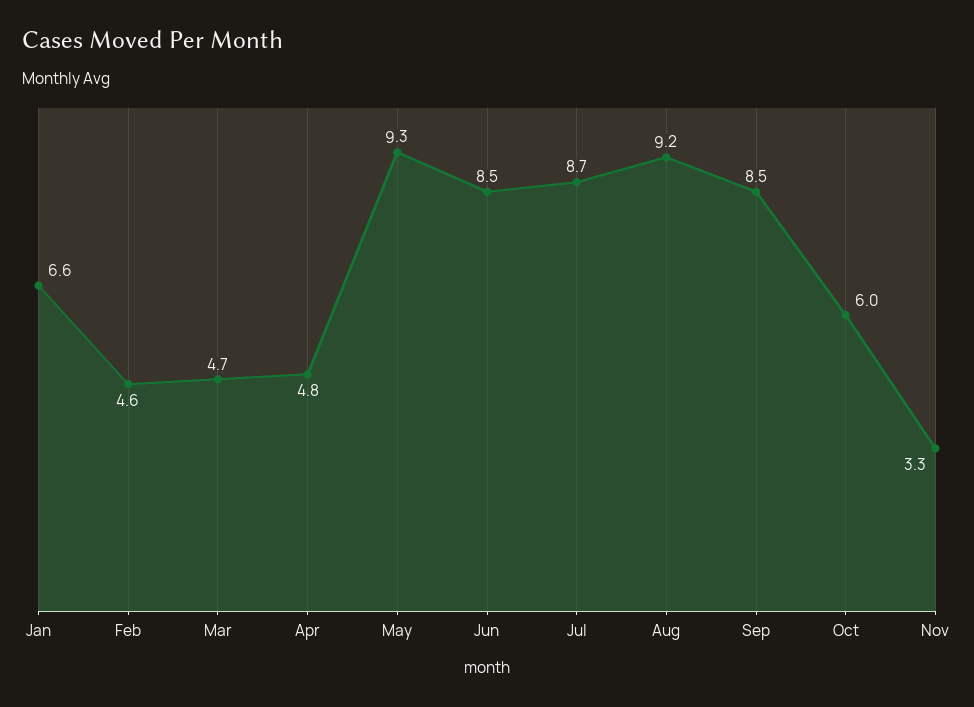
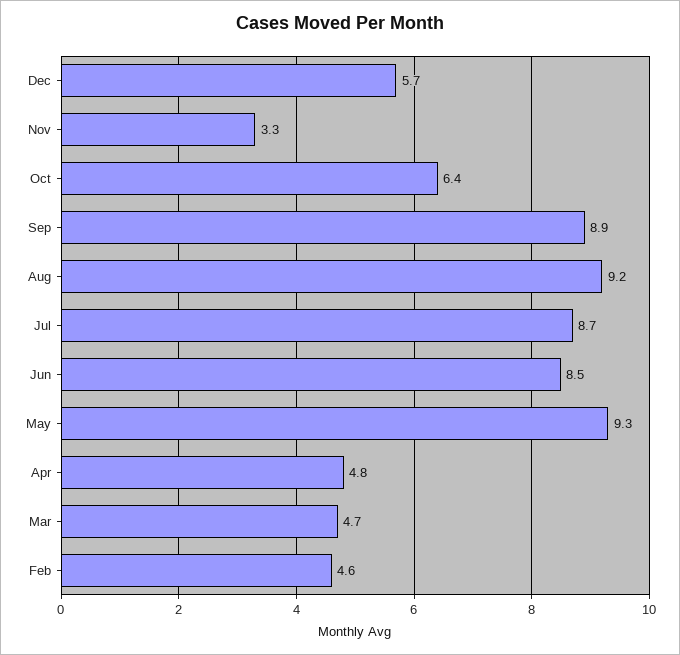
Jan: 6.6 -> none
Sep: 8.5 -> 8.9
Oct: 6 -> 6.4
Dec: none -> 5.7

